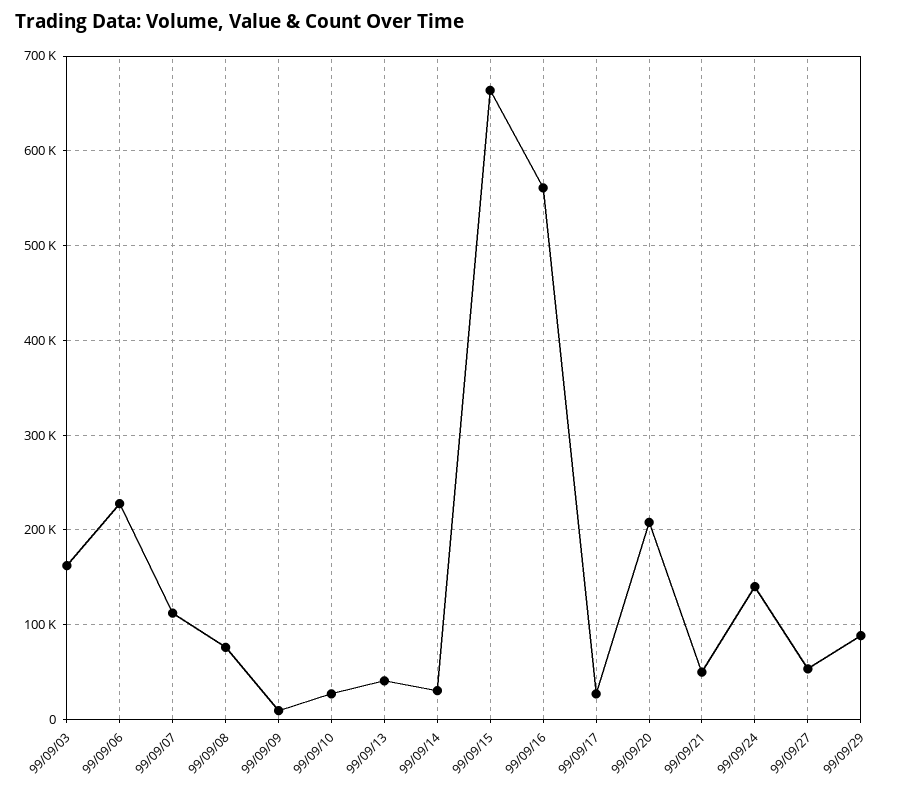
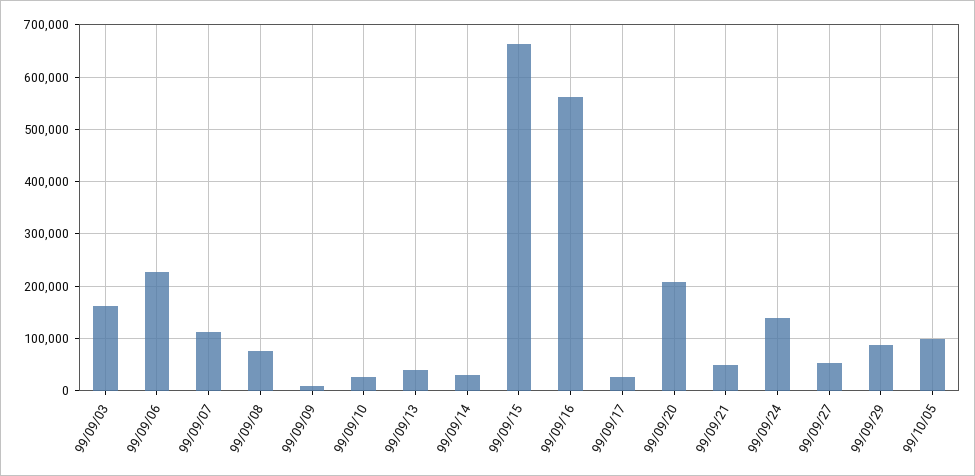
99/10/05: none -> 100000

